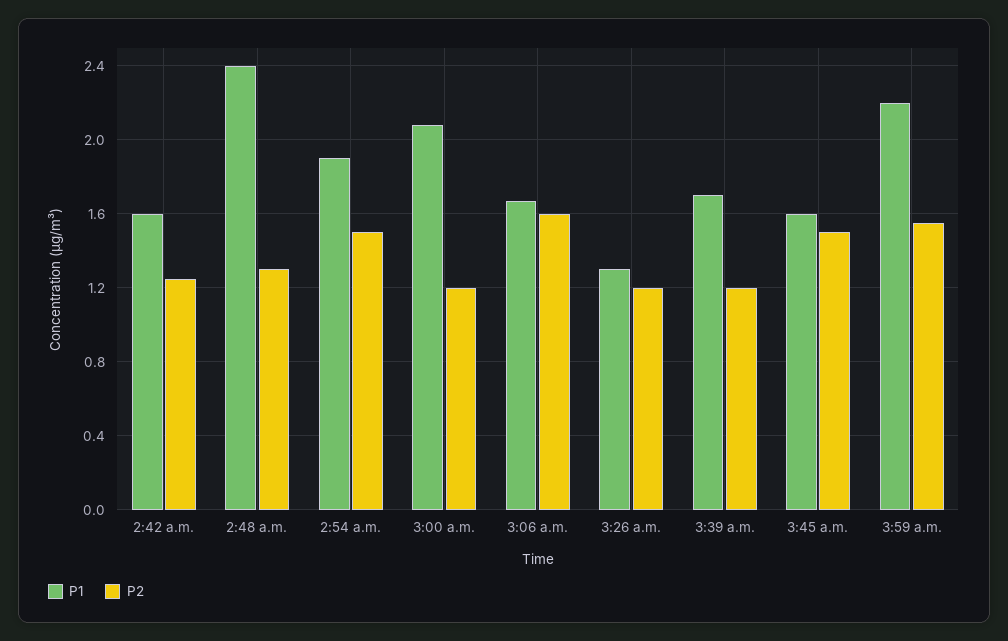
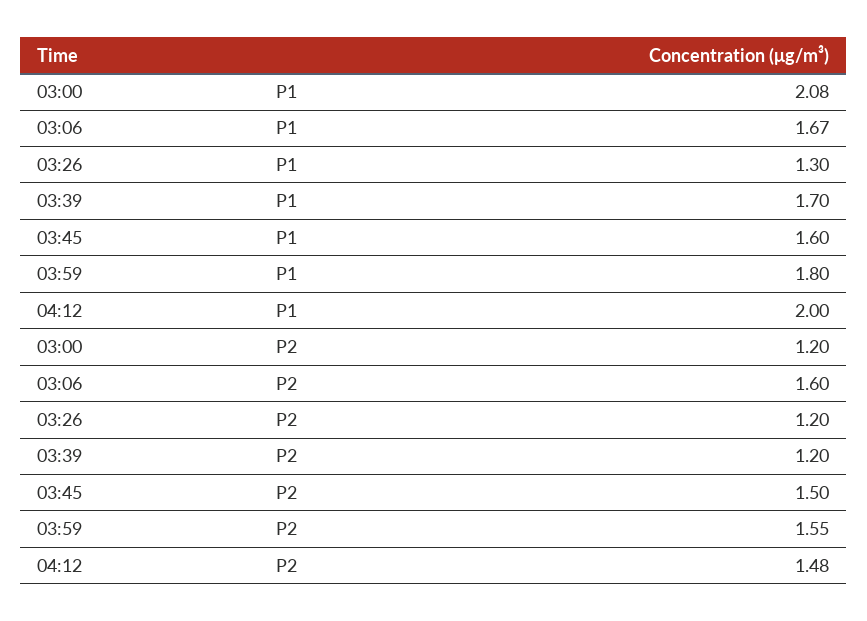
P1, 2:42 a.m.: 1.6 -> none
P2, 2:42 a.m.: 1.25 -> none
P1, 2:48 a.m.: 2.4 -> none
P2, 2:48 a.m.: 1.3 -> none
P1, 2:54 a.m.: 1.9 -> none
P2, 2:54 a.m.: 1.5 -> none
P1, 3:59 a.m.: 2.2 -> 1.8
P1, 04:12: none -> 2
P2, 04:12: none -> 1.48

